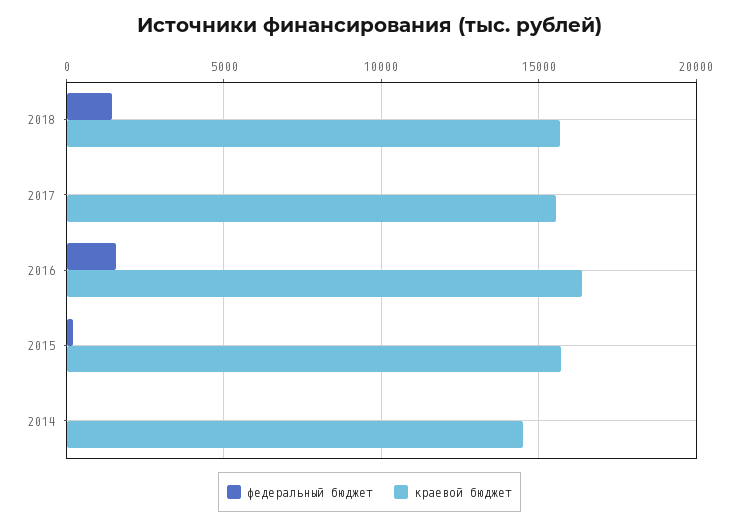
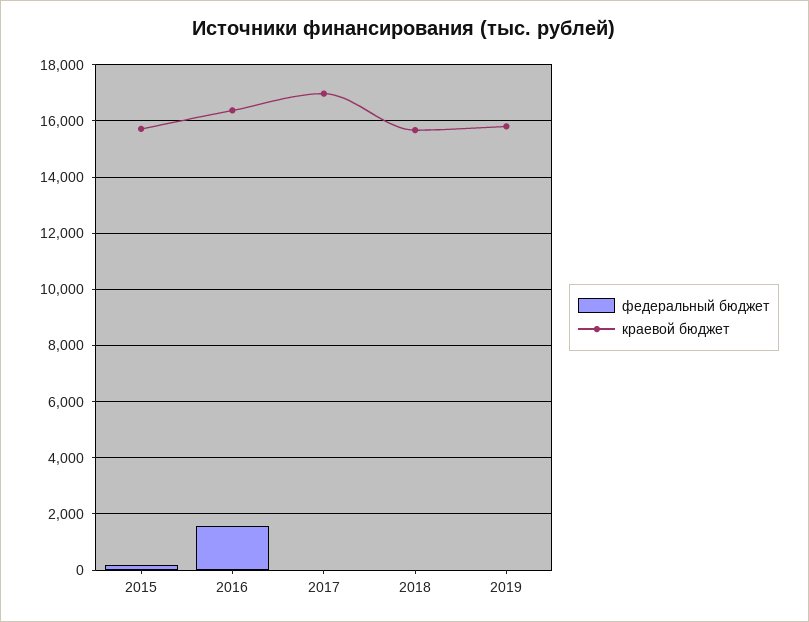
федеральный бюджет, 2018: 1500 -> 0
краевой бюджет, 2017: 15500 -> 17000
федеральный бюджет, 2014: 0 -> none
краевой бюджет, 2014: 14500 -> none
федеральный бюджет, 2019: none -> 0
краевой бюджет, 2019: none -> 15750

